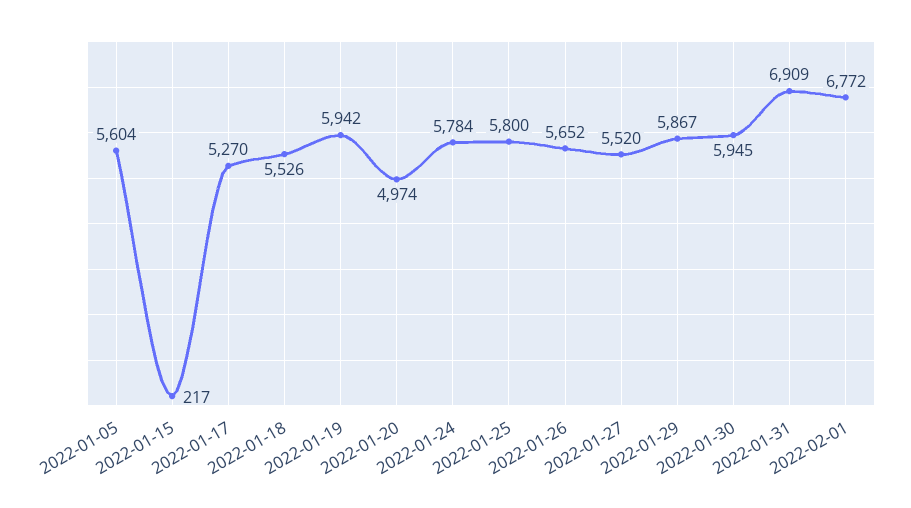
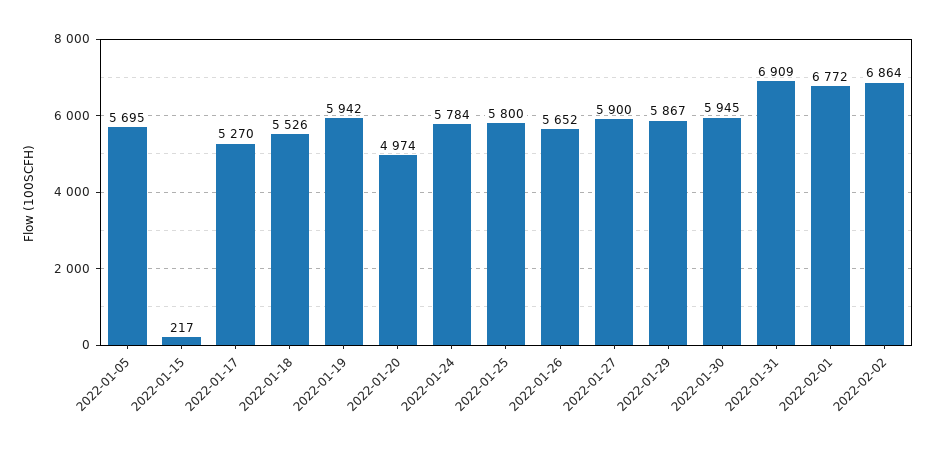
2022-01-05: 5604 -> 5695
2022-01-27: 5520 -> 5900
2022-02-02: none -> 6864

